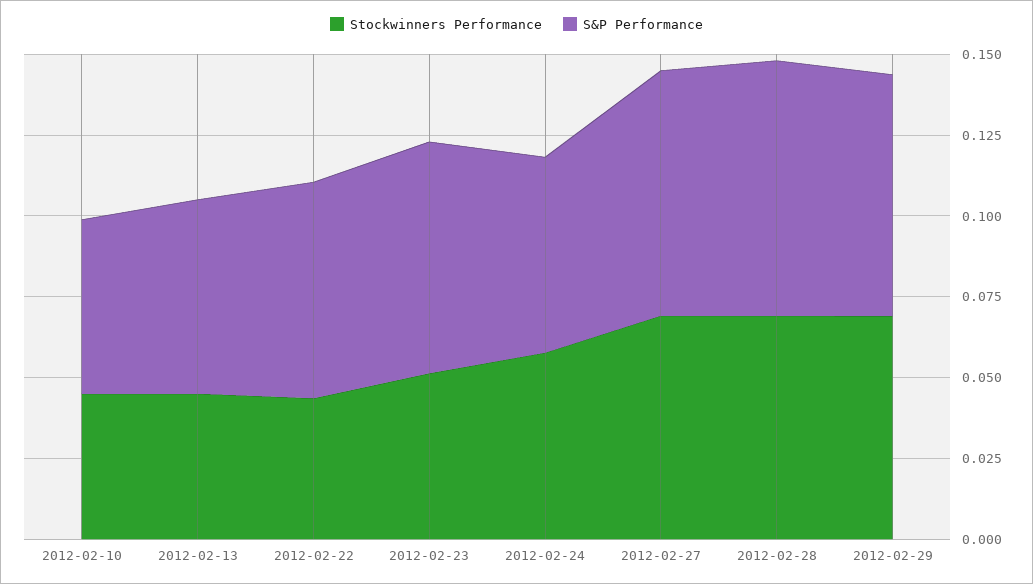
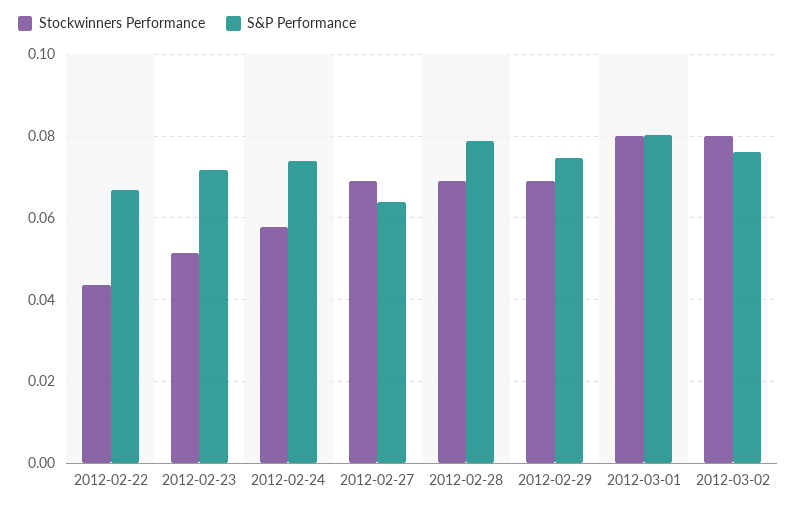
Stockwinners Performance, 2012-02-10: 0.045 -> none
S&P Performance, 2012-02-10: 0.055 -> none
Stockwinners Performance, 2012-02-13: 0.045 -> none
S&P Performance, 2012-02-13: 0.06 -> none
S&P Performance, 2012-02-24: 0.06 -> 0.074
S&P Performance, 2012-02-27: 0.075 -> 0.064
Stockwinners Performance, 2012-03-01: none -> 0.08
S&P Performance, 2012-03-01: none -> 0.08
Stockwinners Performance, 2012-03-02: none -> 0.08
S&P Performance, 2012-03-02: none -> 0.076

